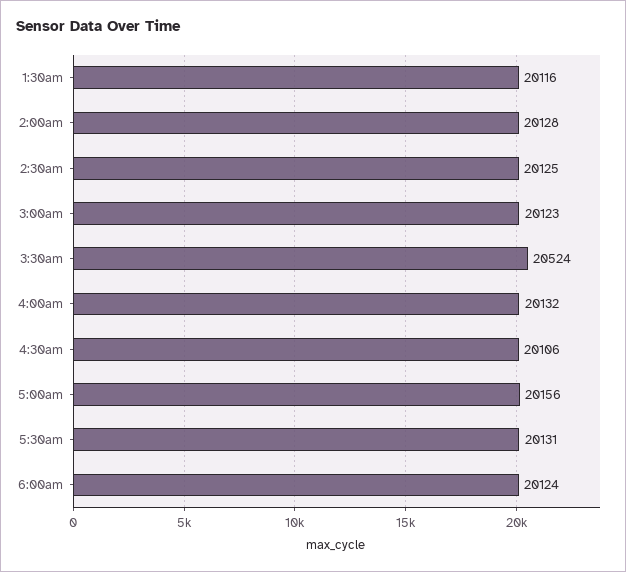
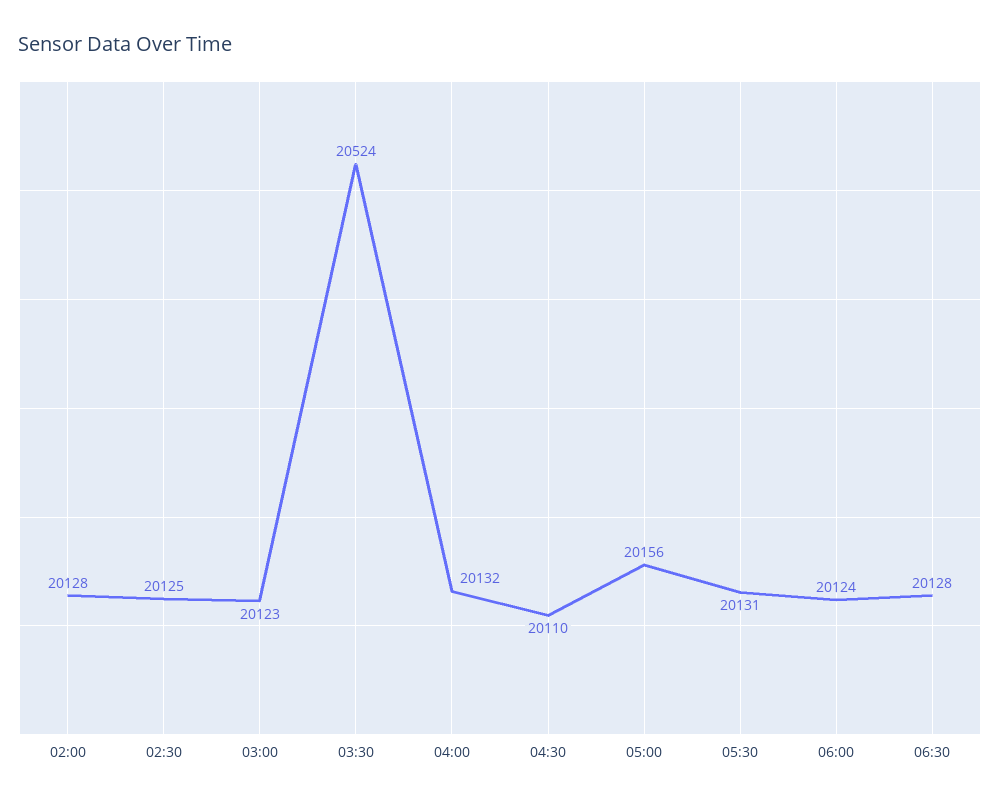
1:30am: 20116 -> none
4:30am: 20106 -> 20110
06:30: none -> 20128

